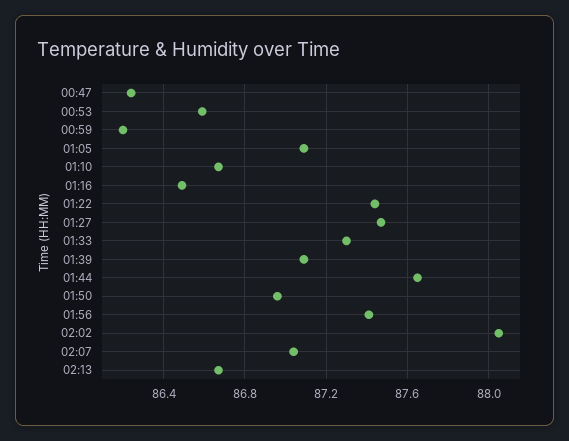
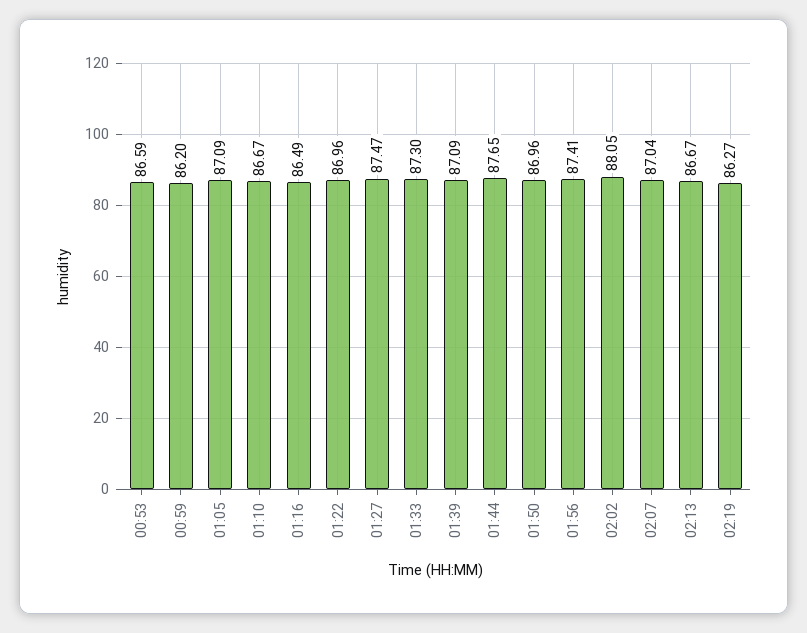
00:47: 86.25 -> none
01:22: 87.45 -> 86.96
02:19: none -> 86.27

